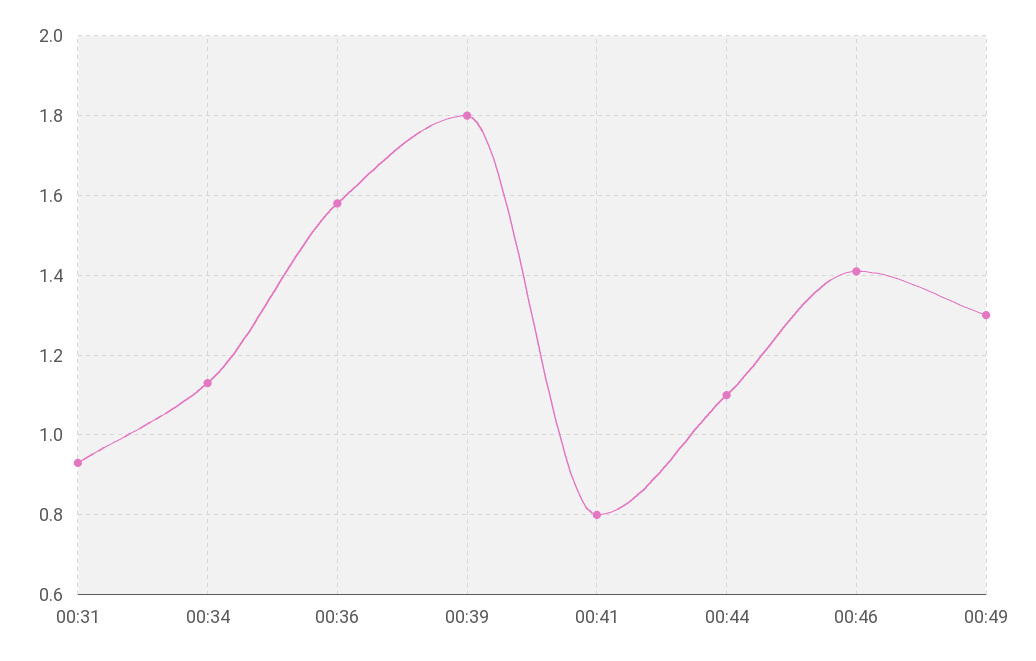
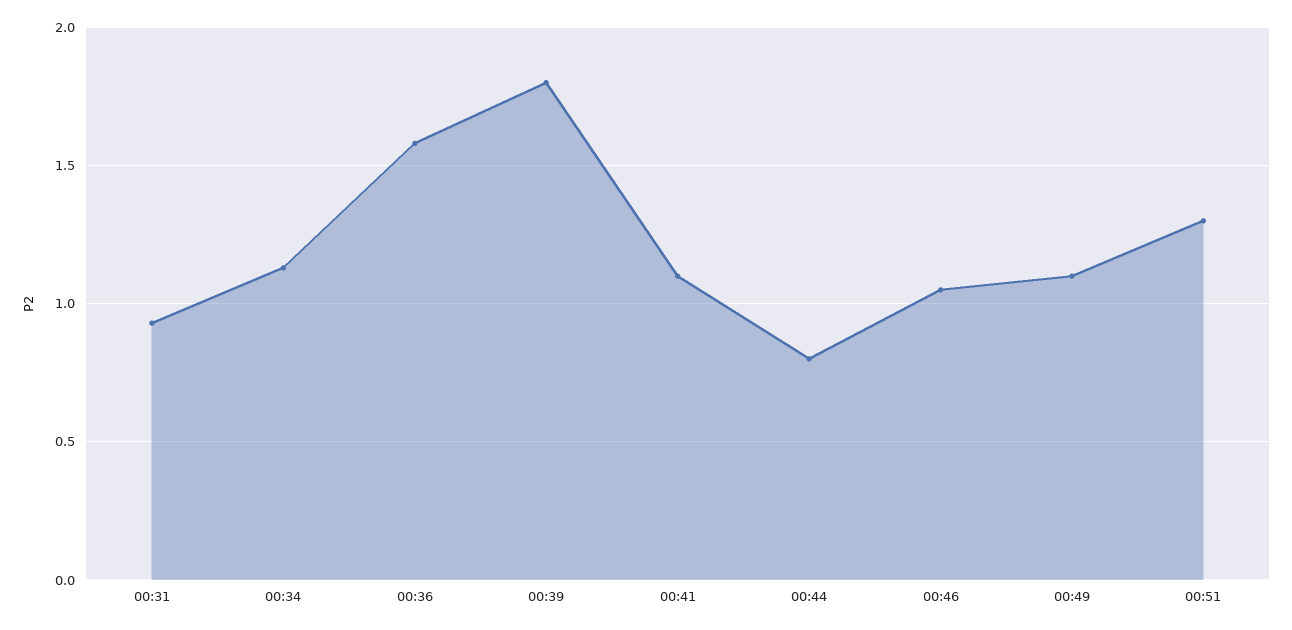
00:41: 0.8 -> 1.1
00:44: 1.1 -> 0.8
00:46: 1.4 -> 1.05
00:49: 1.3 -> 1.1
00:51: none -> 1.3

